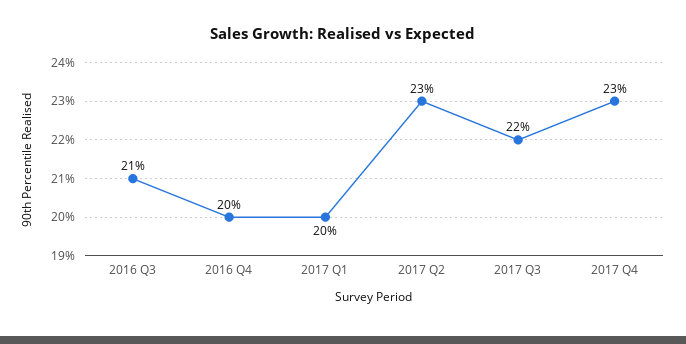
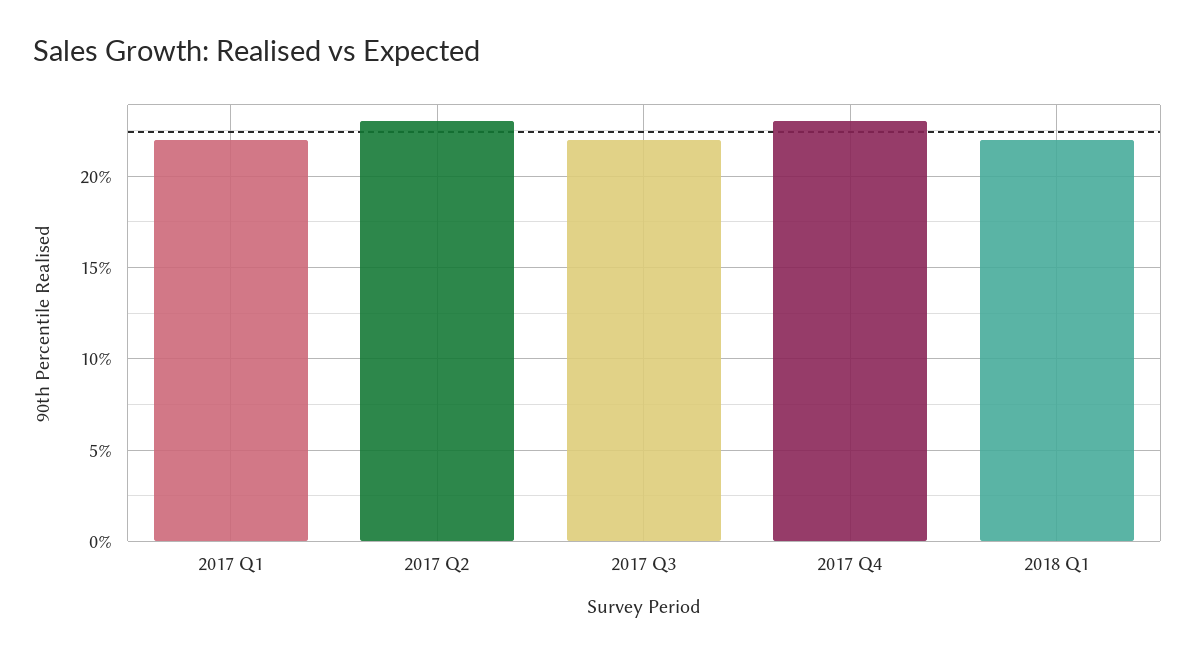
2016 Q3: 21 -> none
2016 Q4: 20 -> none
2017 Q1: 20 -> 22
2018 Q1: none -> 22

